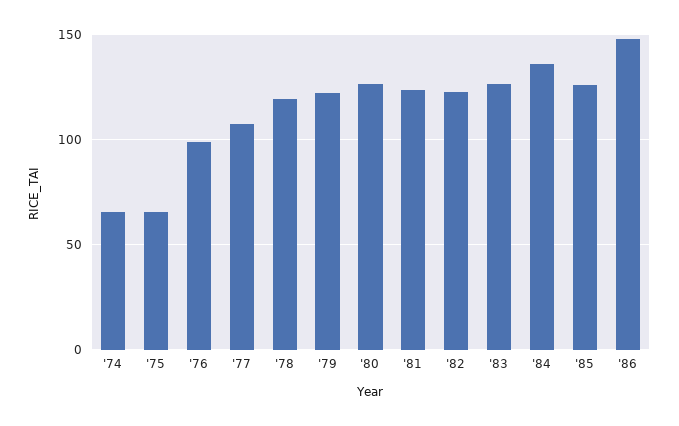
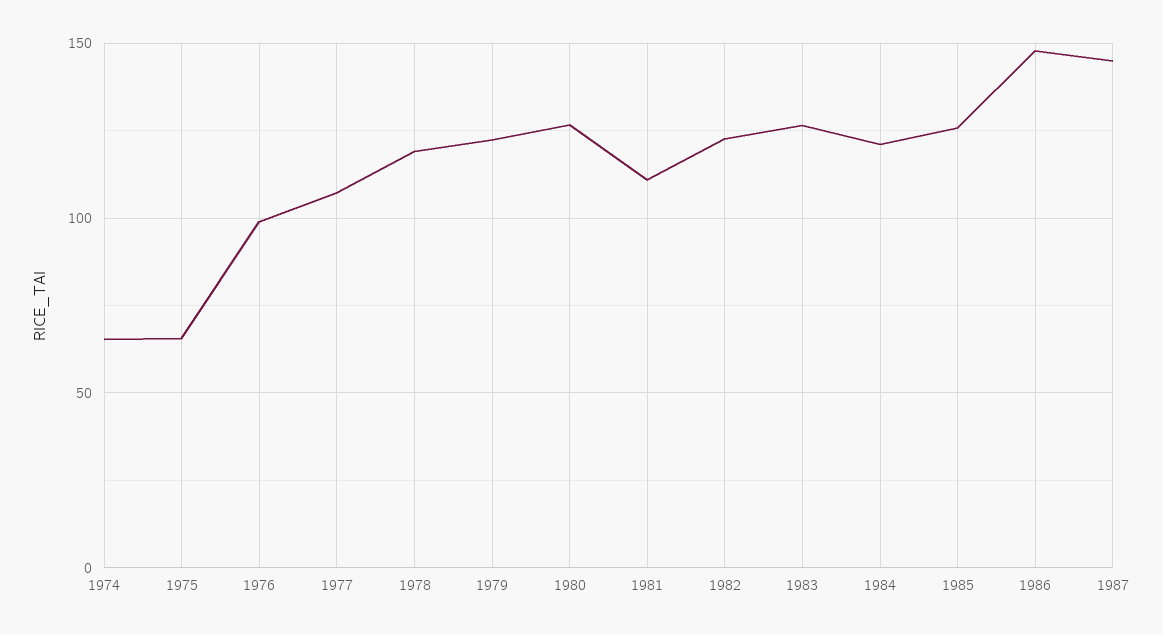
'81: 125 -> 110
'84: 135 -> 120
1987: none -> 145

